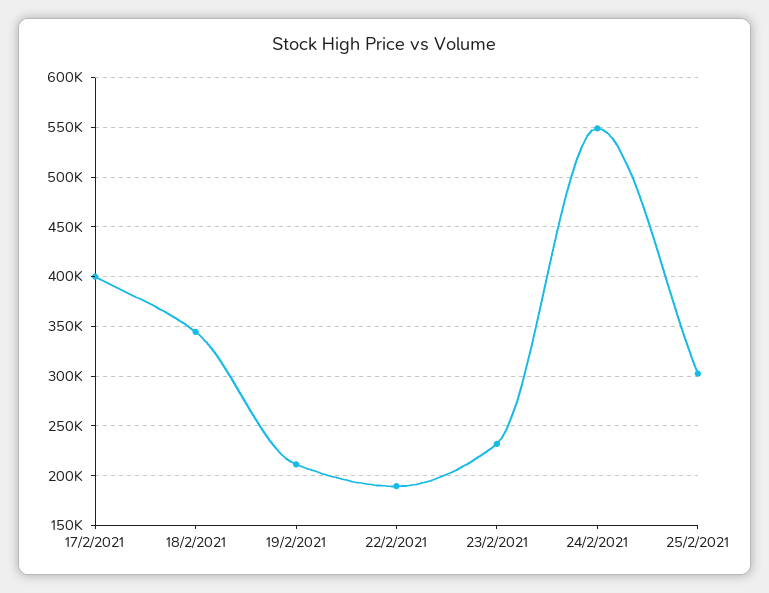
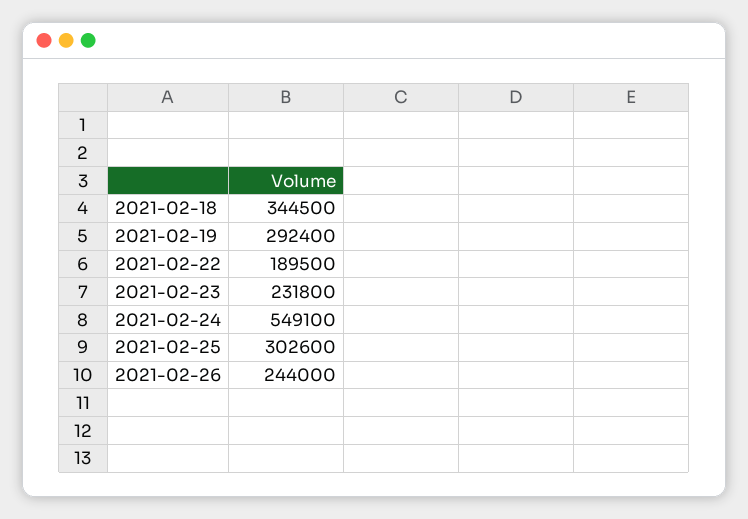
17/2/2021: 400000 -> none
19/2/2021: 210000 -> 292400
2021-02-26: none -> 244000

